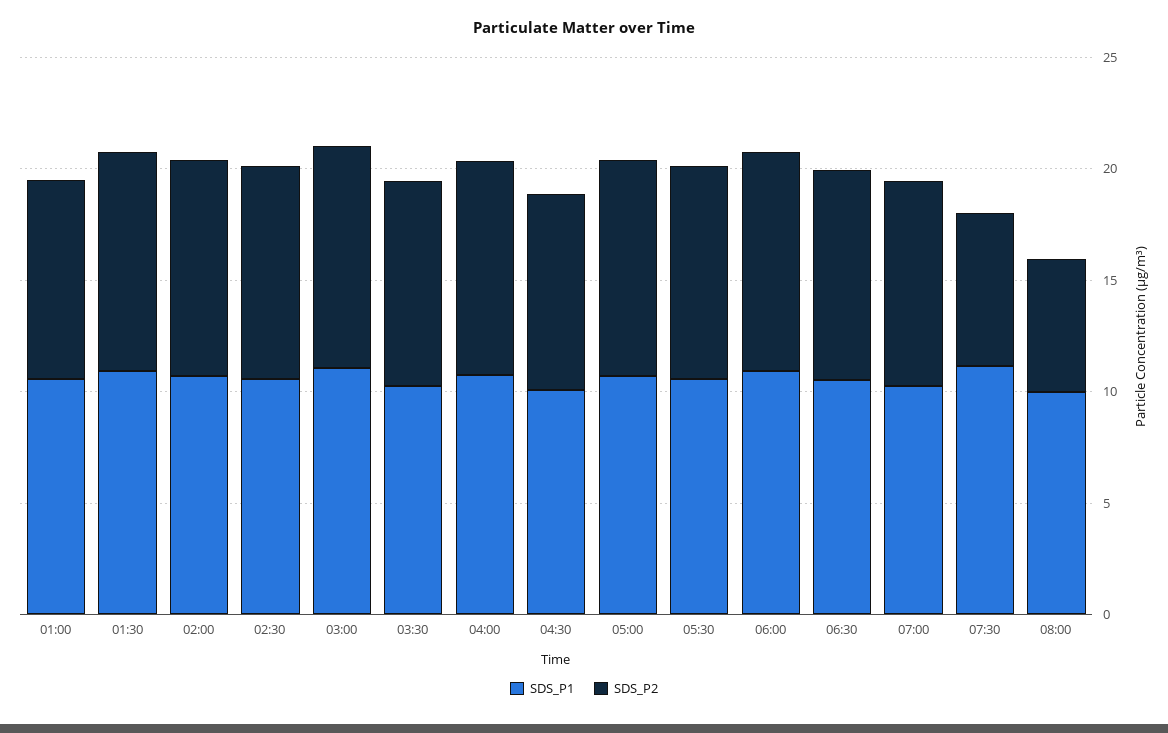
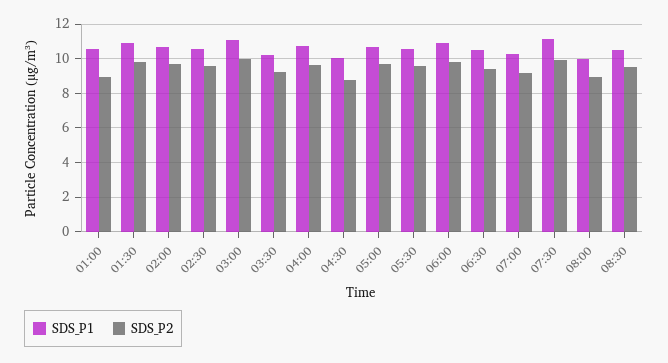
SDS_P2, 07:30: 7 -> 10
SDS_P2, 08:00: 6 -> 9
SDS_P1, 08:30: none -> 10.5
SDS_P2, 08:30: none -> 9.5

